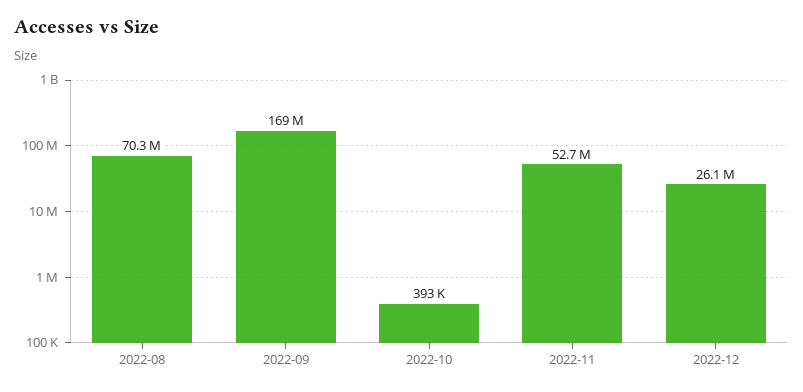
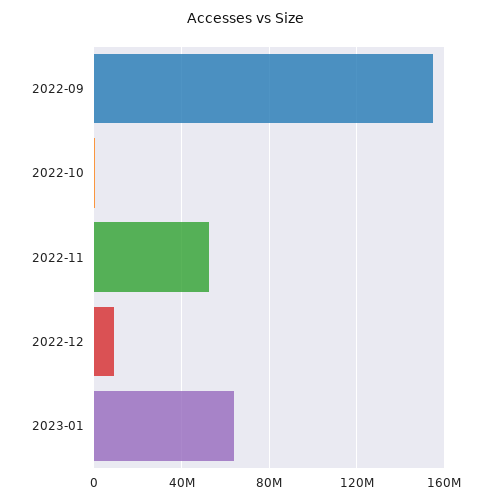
2022-08: 70300000 -> none
2022-09: 169000000 -> 155000000
2022-12: 26100000 -> 10000000
2023-01: none -> 65000000

